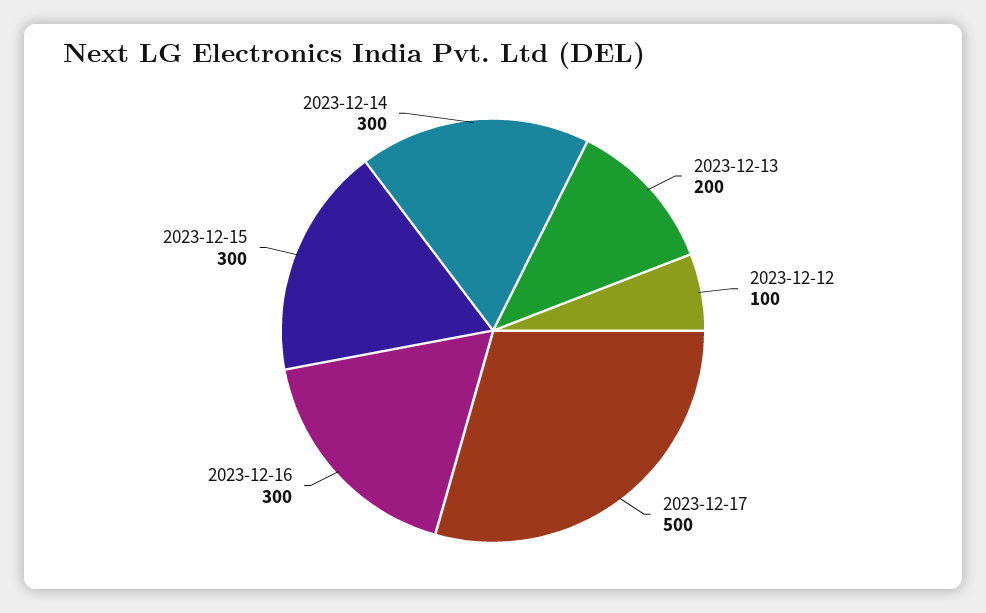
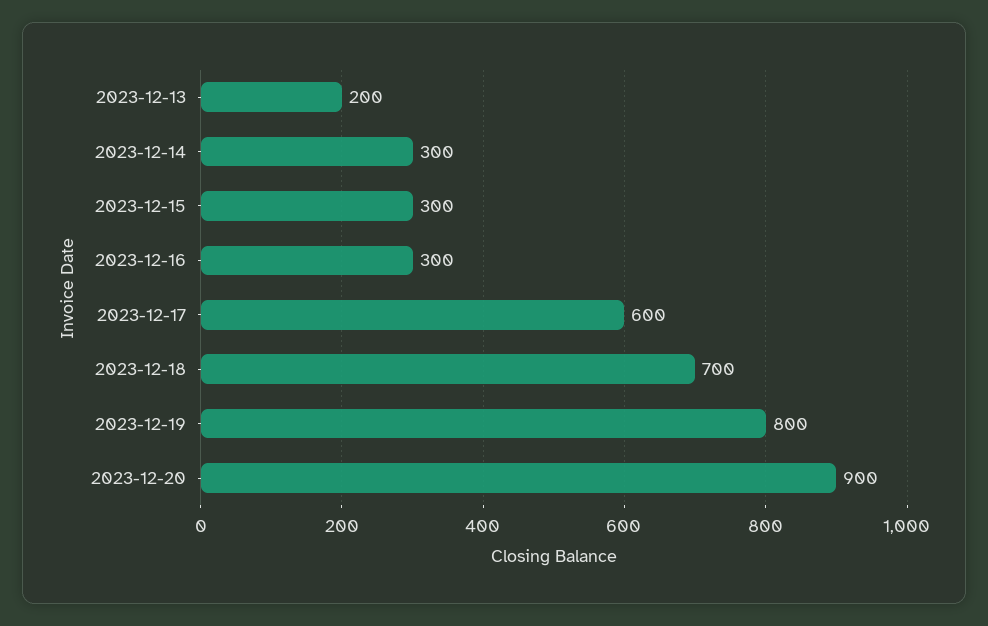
2023-12-12: 100 -> none
2023-12-17: 500 -> 600
2023-12-18: none -> 700
2023-12-19: none -> 800
2023-12-20: none -> 900

